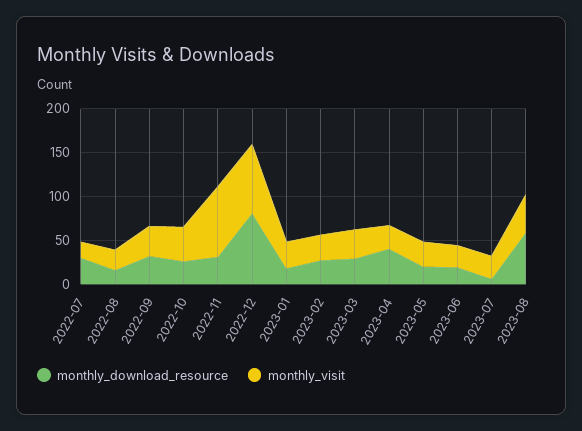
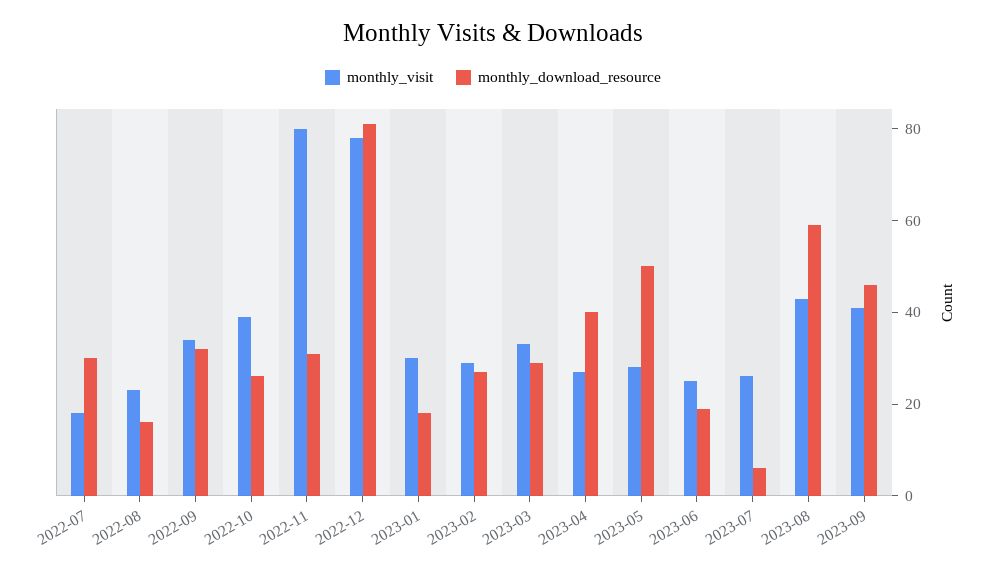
monthly_download_resource, 2023-05: 20 -> 50
monthly_visit, 2023-09: none -> 40
monthly_download_resource, 2023-09: none -> 45

